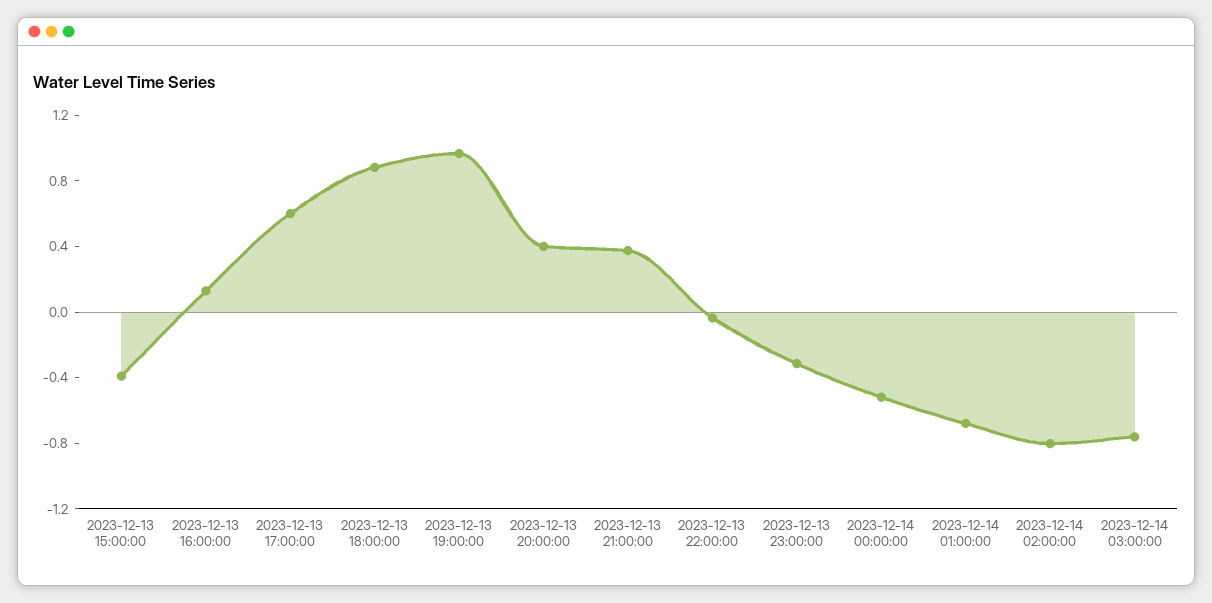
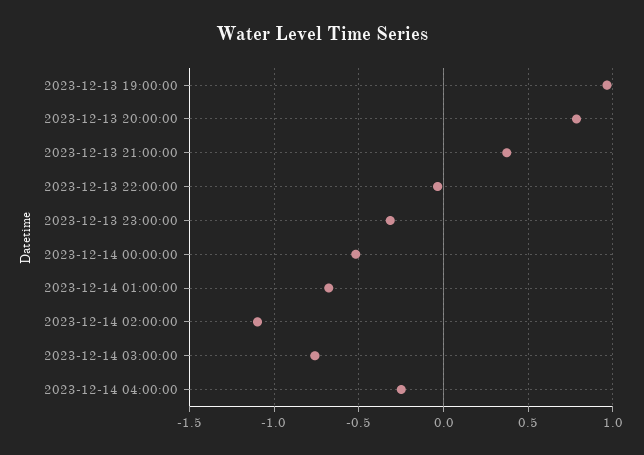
2023-12-13 15:00:00: -0.4 -> none
2023-12-13 16:00:00: 0.1 -> none
2023-12-13 17:00:00: 0.6 -> none
2023-12-13 18:00:00: 0.9 -> none
2023-12-13 20:00:00: 0.4 -> 0.8
2023-12-14 02:00:00: -0.8 -> -1.1
2023-12-14 04:00:00: none -> -0.25

